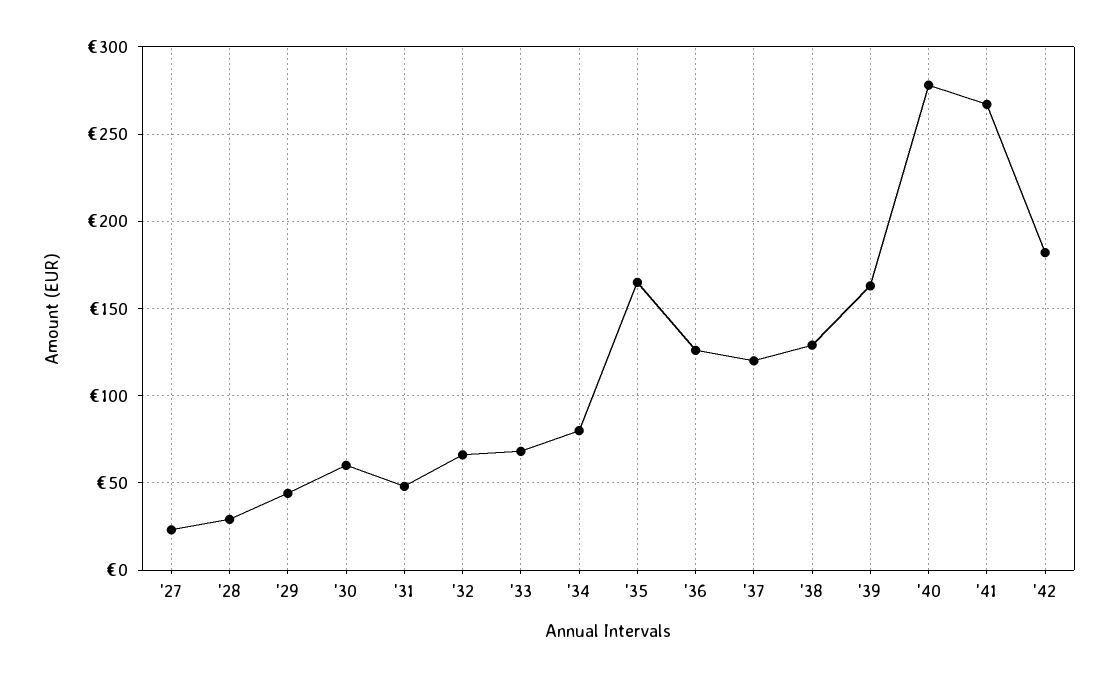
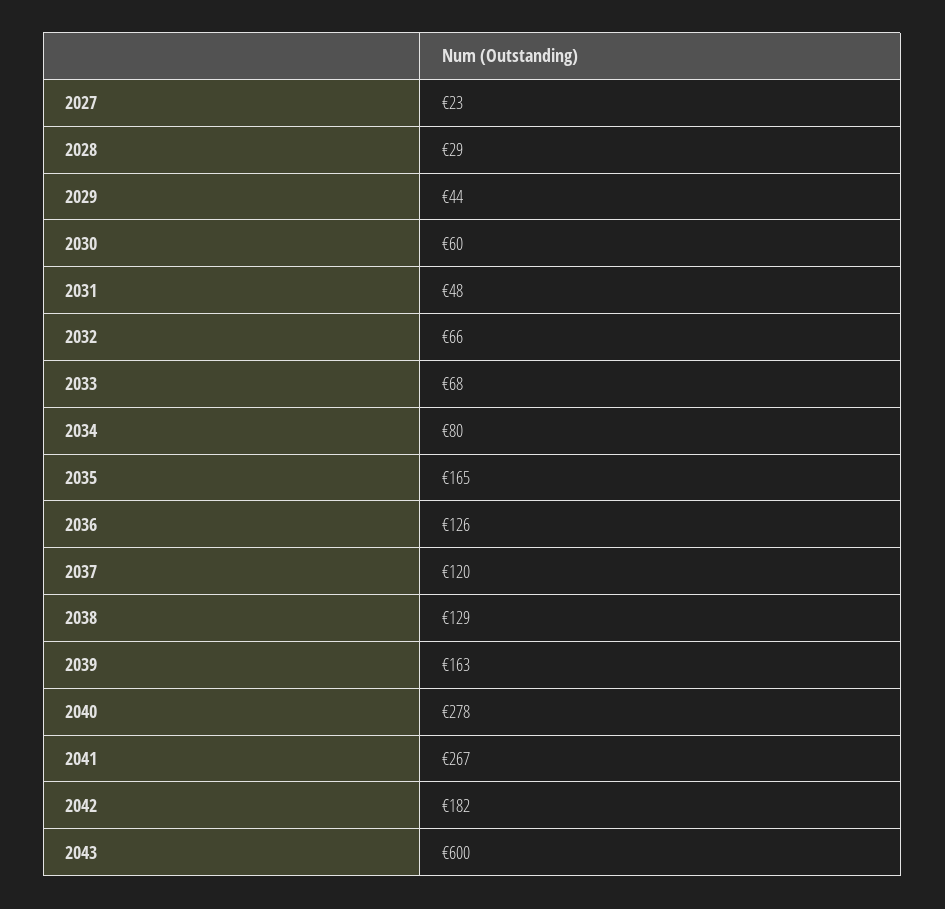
2043: none -> 600

